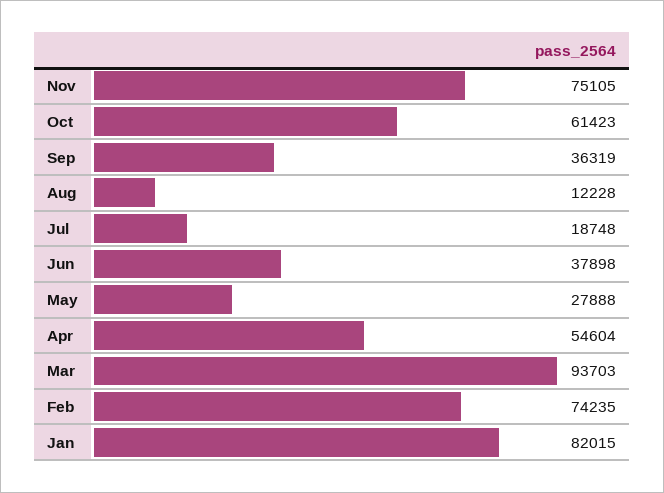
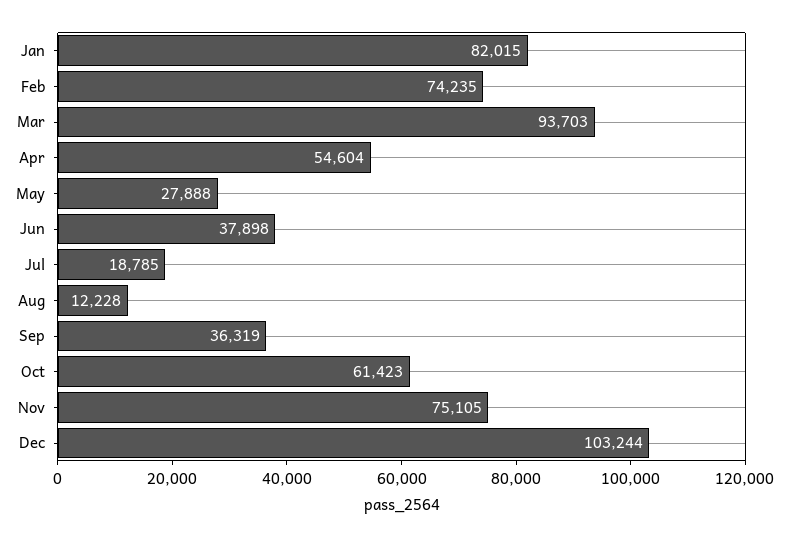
Jul: 18748 -> 18785
Dec: none -> 103244

